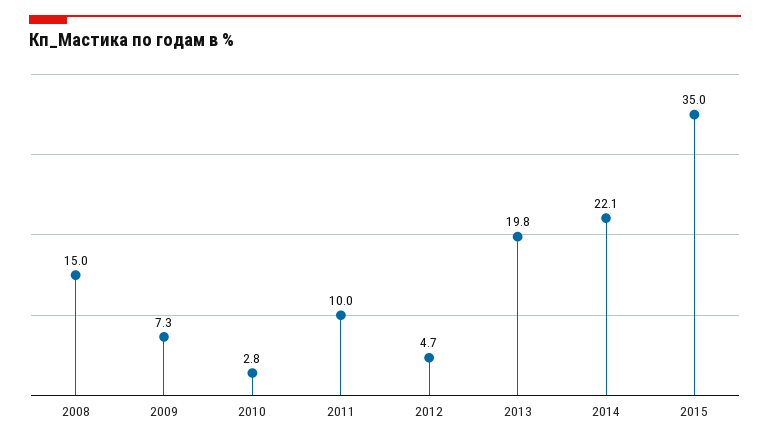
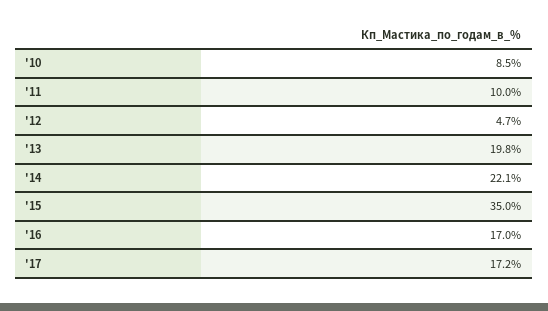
2008: 15 -> none
2009: 7.3 -> none
2010: 2.8 -> 8.5
'16: none -> 17
'17: none -> 17.2

